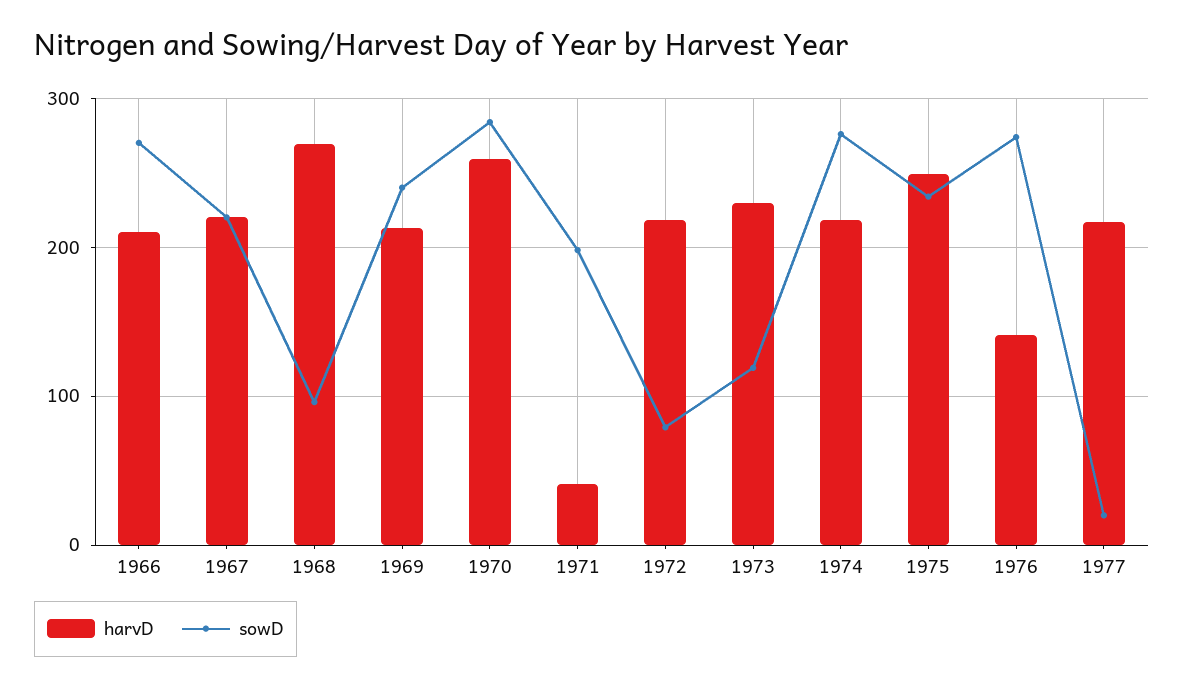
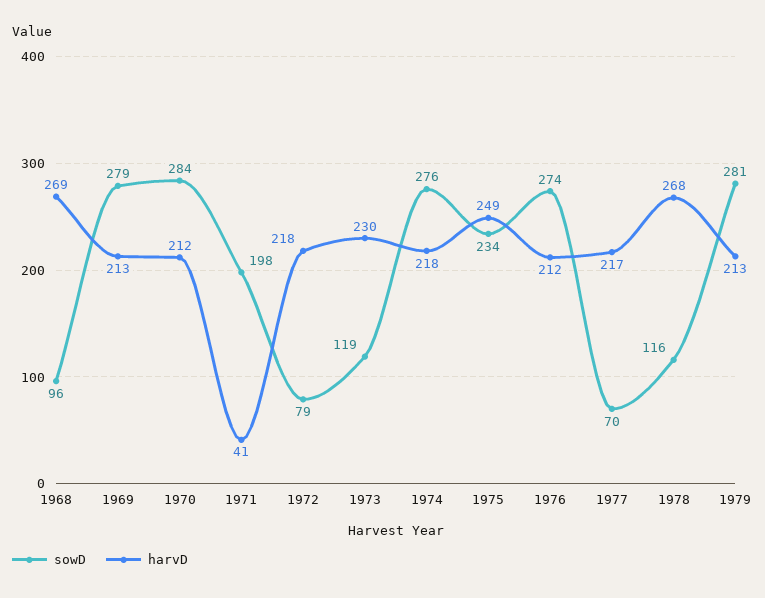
harvD, 1966: 210 -> none
sowD, 1966: 270 -> none
harvD, 1967: 220 -> none
sowD, 1967: 220 -> none
sowD, 1969: 240 -> 279
harvD, 1970: 260 -> 212
harvD, 1976: 140 -> 212
sowD, 1977: 20 -> 70
sowD, 1978: none -> 116
harvD, 1978: none -> 268
sowD, 1979: none -> 281
harvD, 1979: none -> 213

